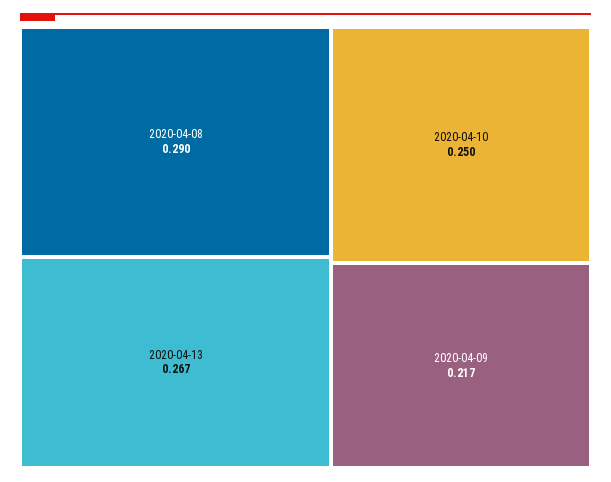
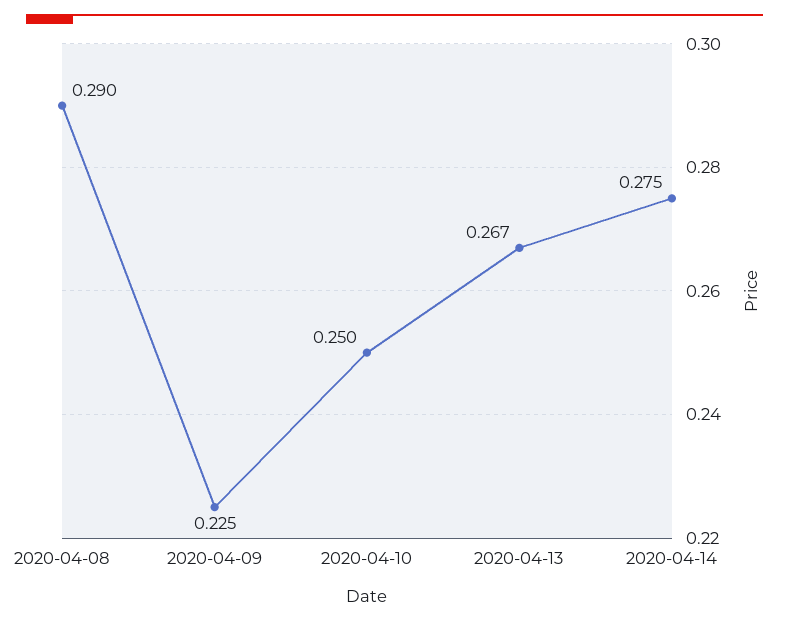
2020-04-09: 0.217 -> 0.225
2020-04-14: none -> 0.275

